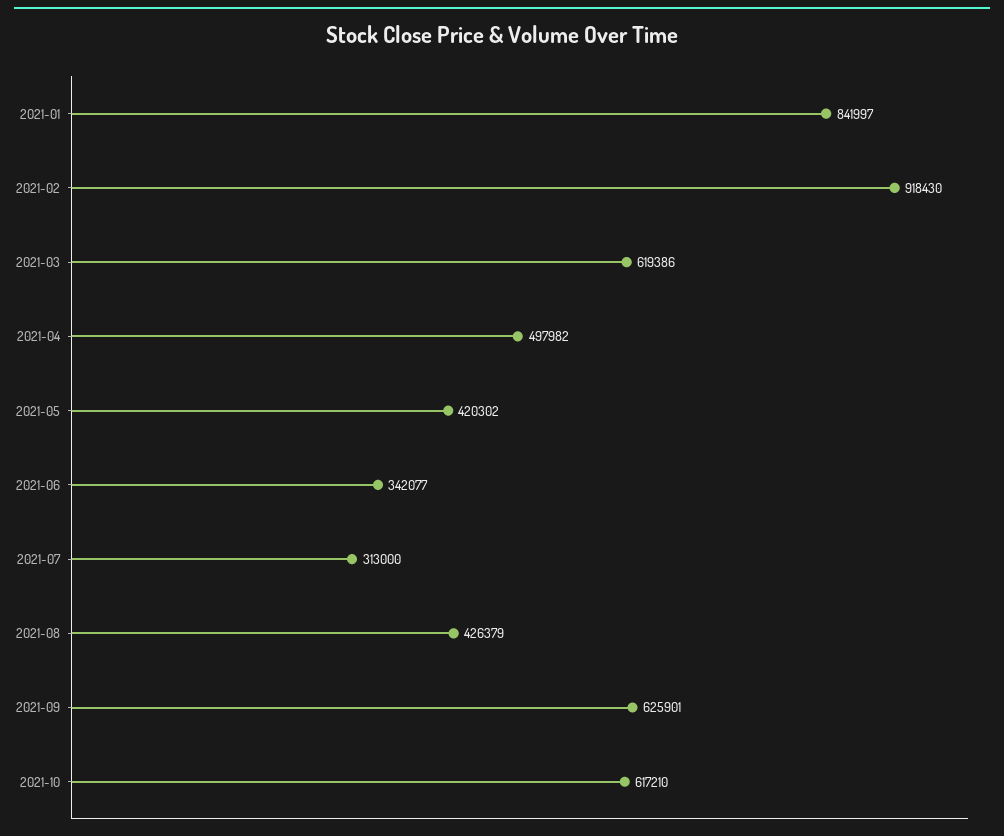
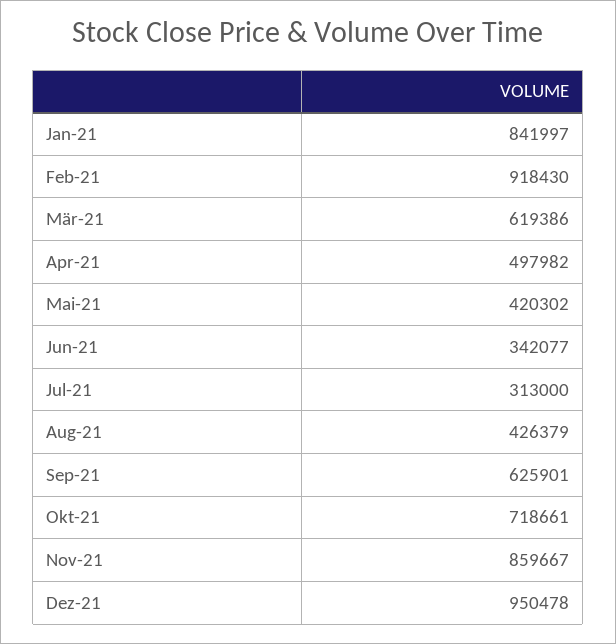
2021-10: 617210 -> 718661
Nov-21: none -> 859667
Dez-21: none -> 950478

